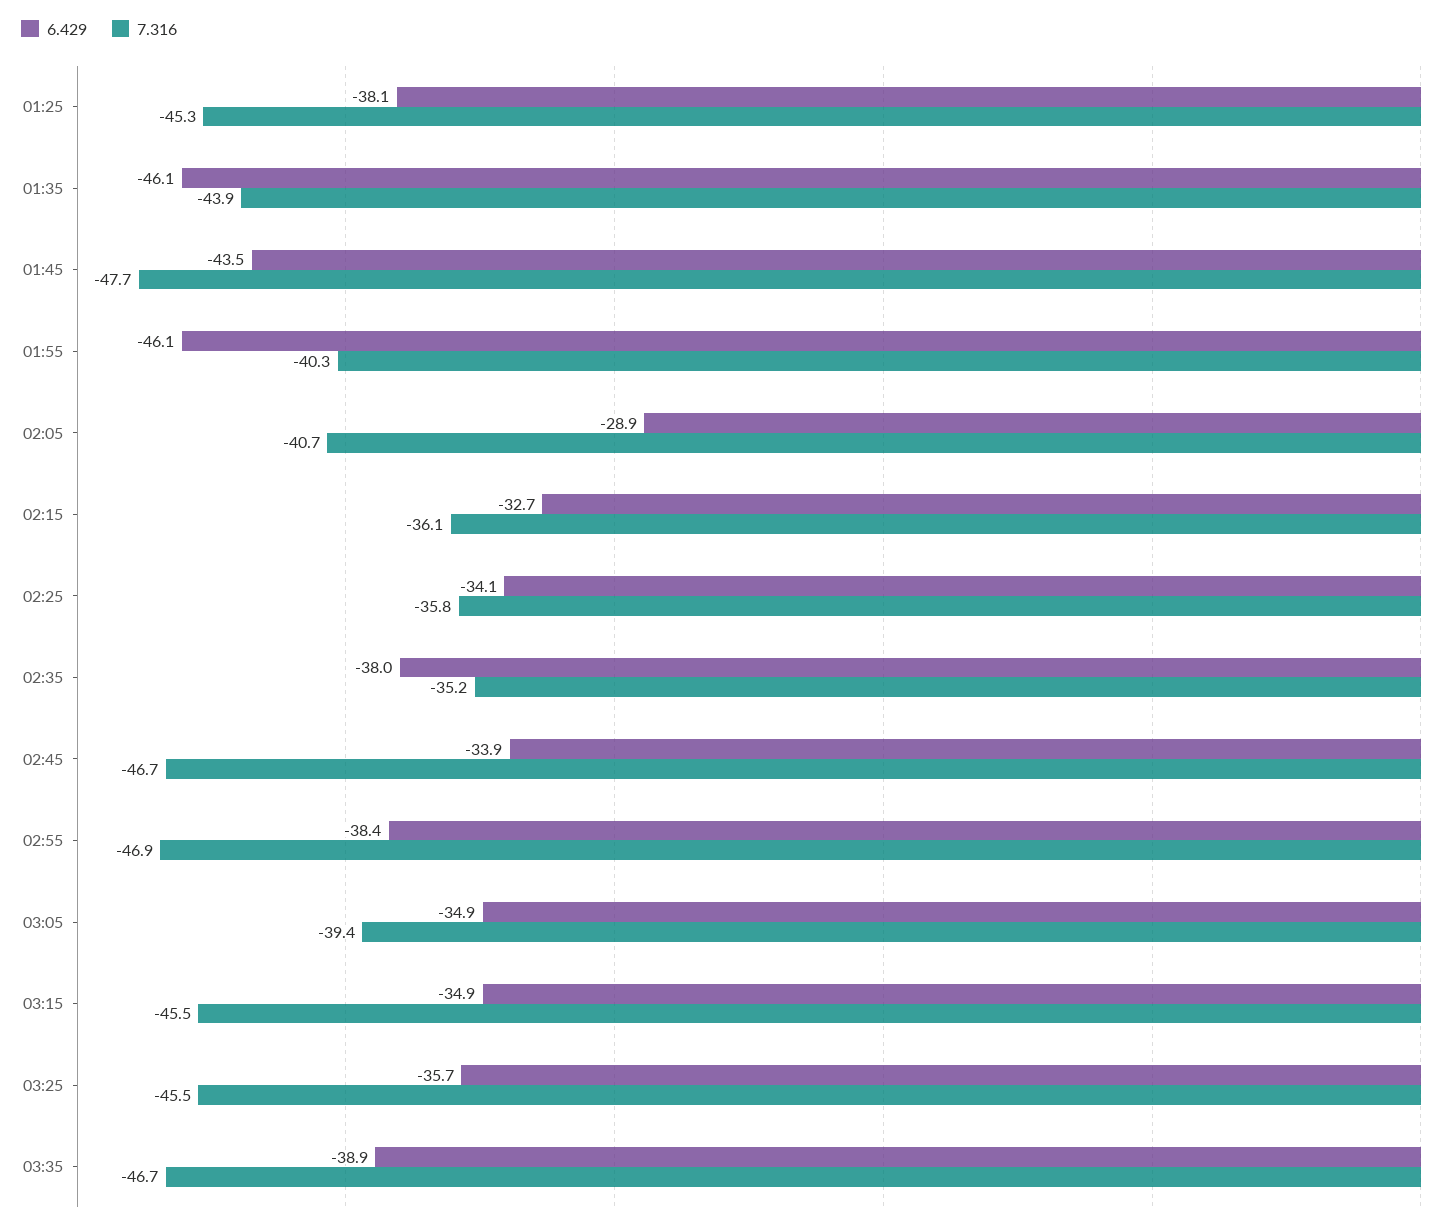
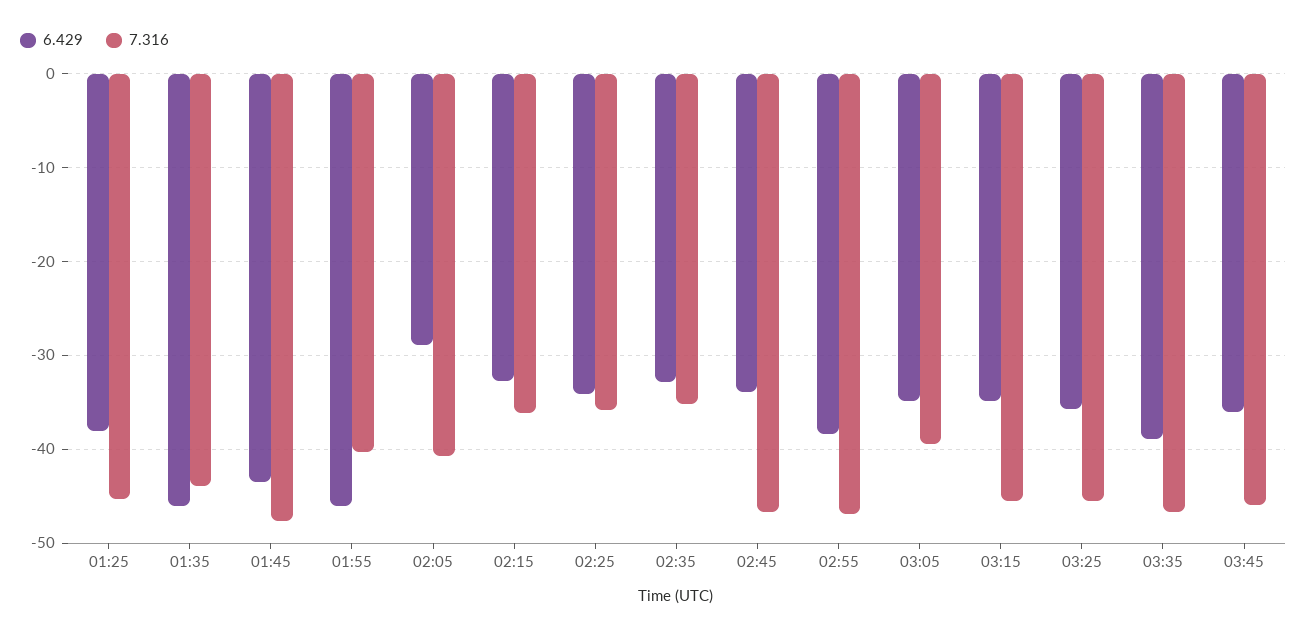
6.429, 02:35: -38 -> -33
6.429, 03:45: none -> -36
7.316, 03:45: none -> -46

